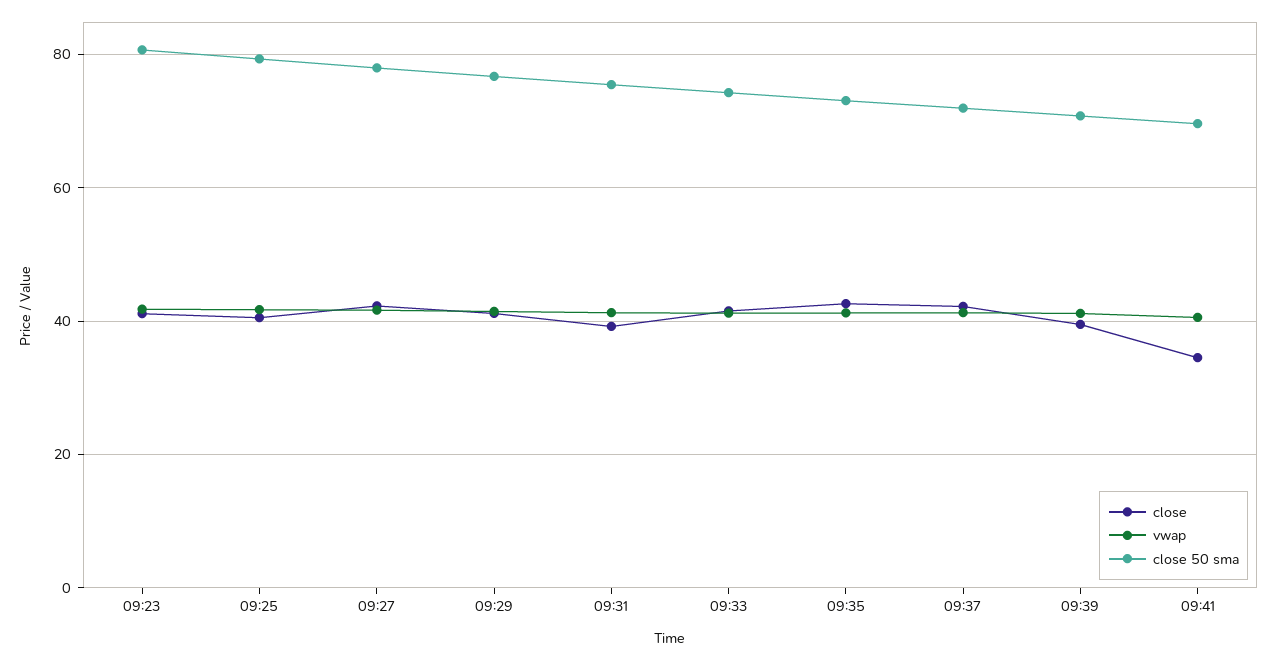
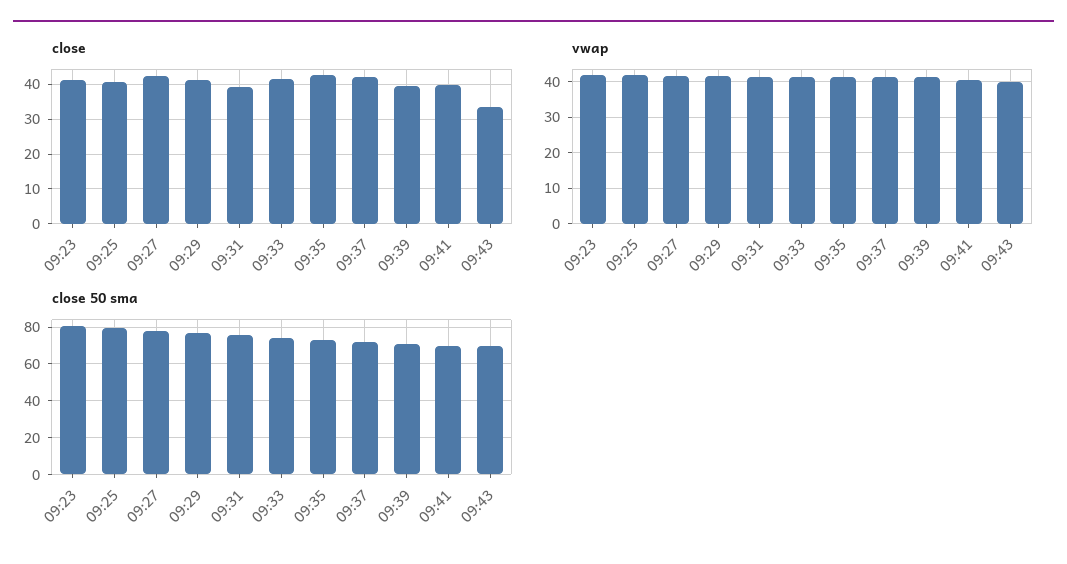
close, 09:41: 34 -> 40
close, 09:43: none -> 34
vwap, 09:43: none -> 40
close 50 sma, 09:43: none -> 70

